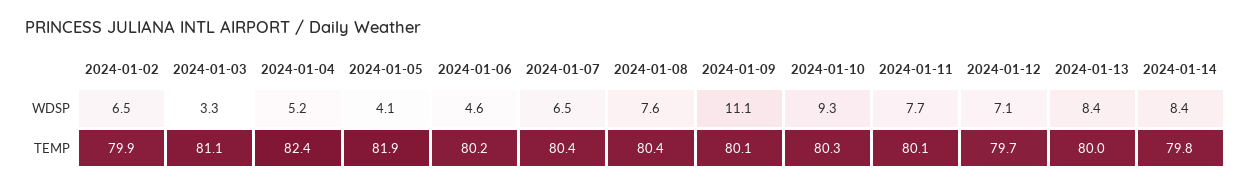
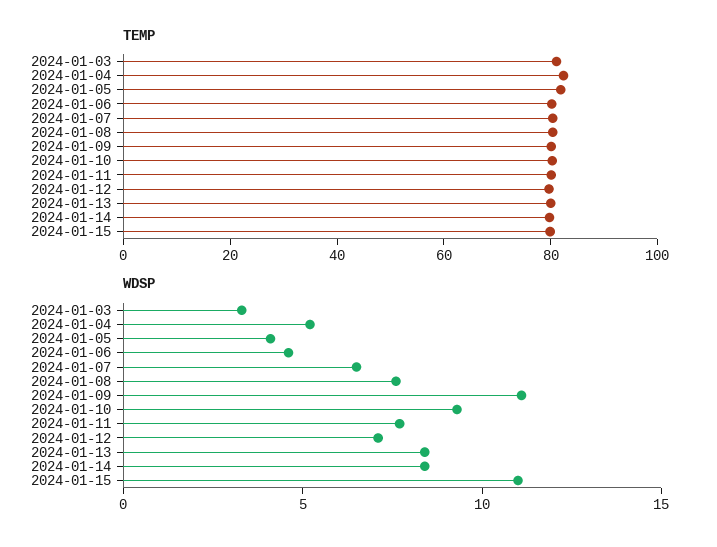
WDSP, 2024-01-02: 6.5 -> none
TEMP, 2024-01-02: 79.9 -> none
TEMP, 2024-01-15: none -> 80
WDSP, 2024-01-15: none -> 11

